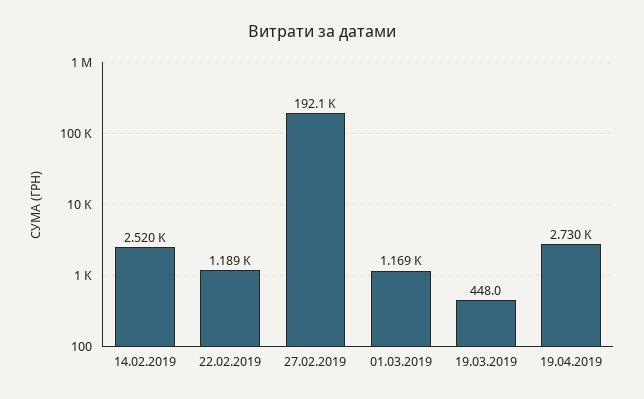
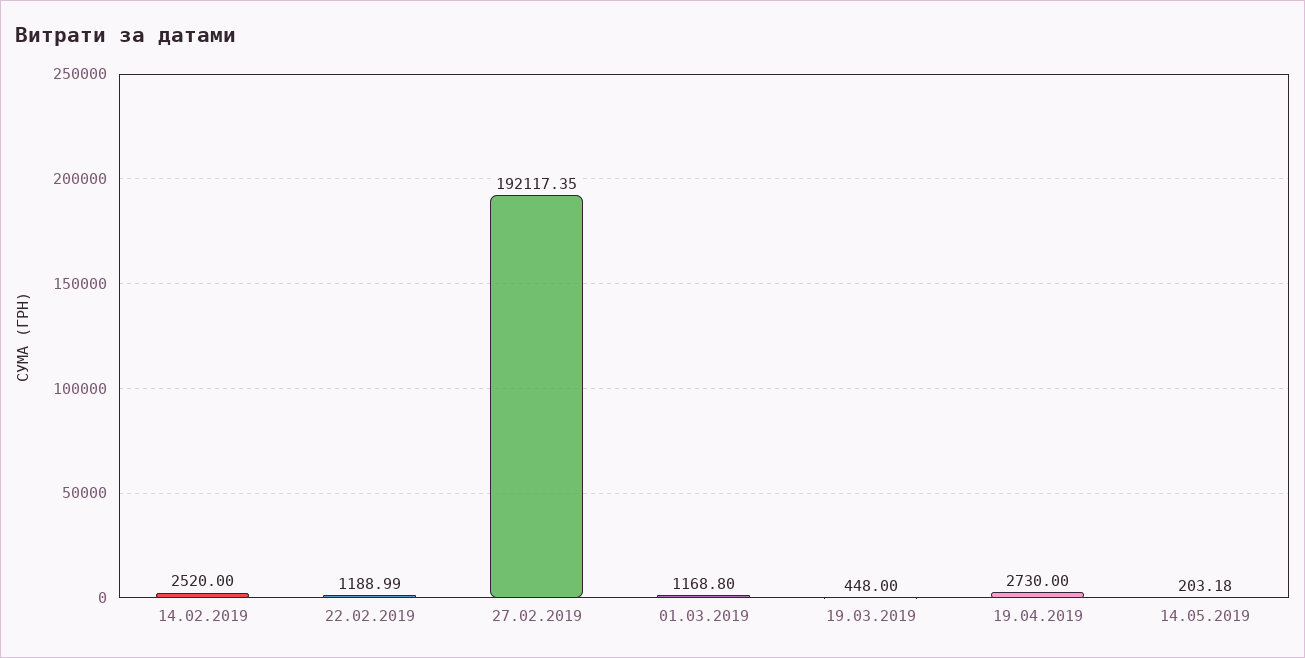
14.05.2019: none -> 203.18

